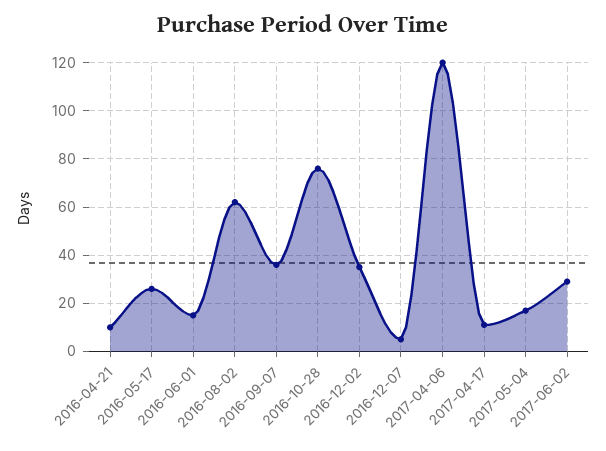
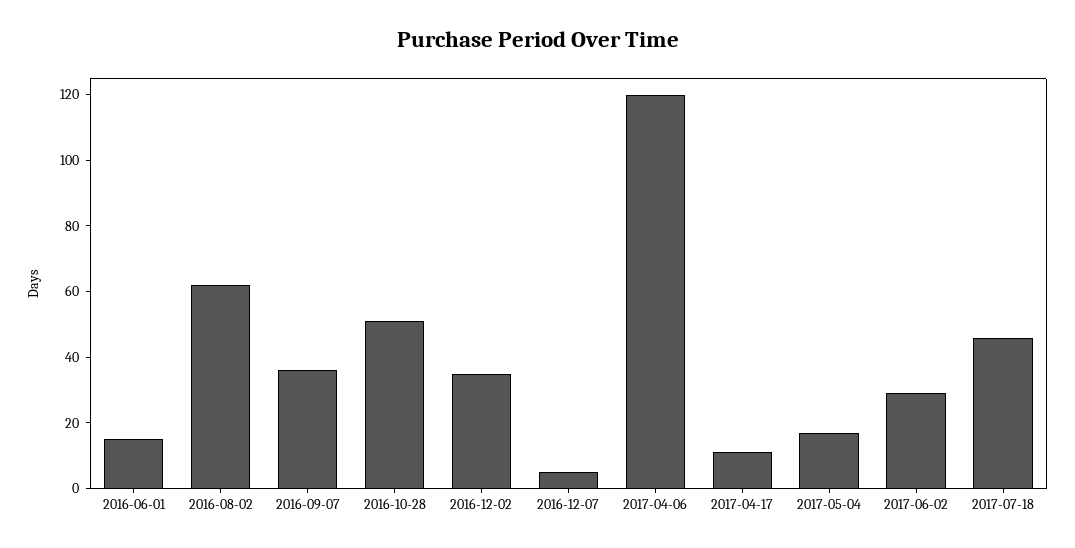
2016-04-21: 10 -> none
2016-05-17: 25 -> none
2016-10-28: 75 -> 50
2017-07-18: none -> 45

